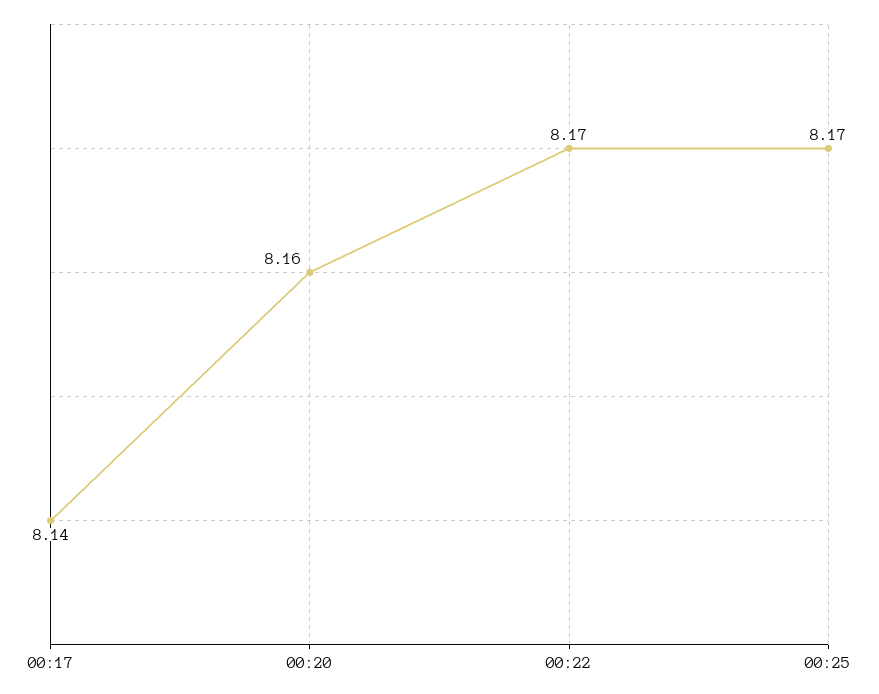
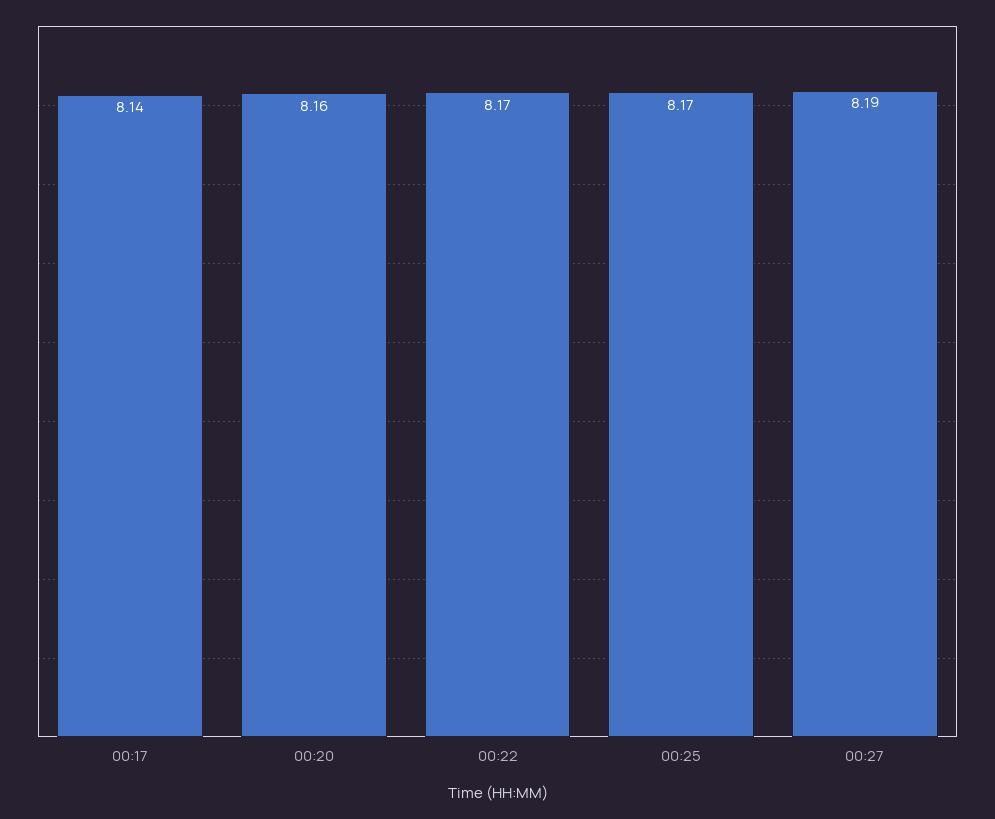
00:27: none -> 8.19

